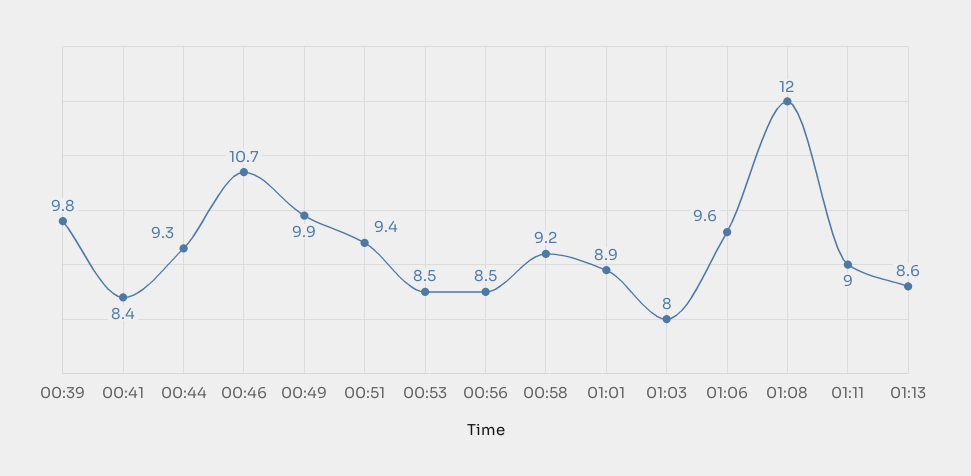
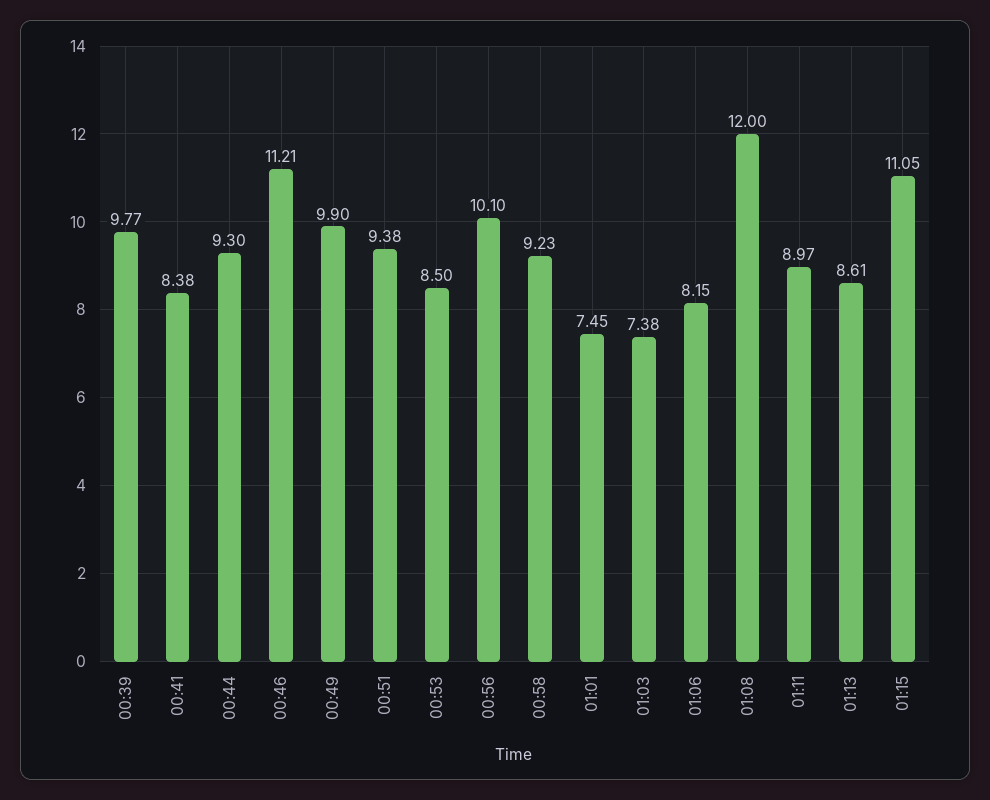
00:46: 10.7 -> 11.21
00:56: 8.5 -> 10.1
01:01: 8.9 -> 7.45
01:03: 8 -> 7.38
01:06: 9.6 -> 8.15
01:15: none -> 11.05

